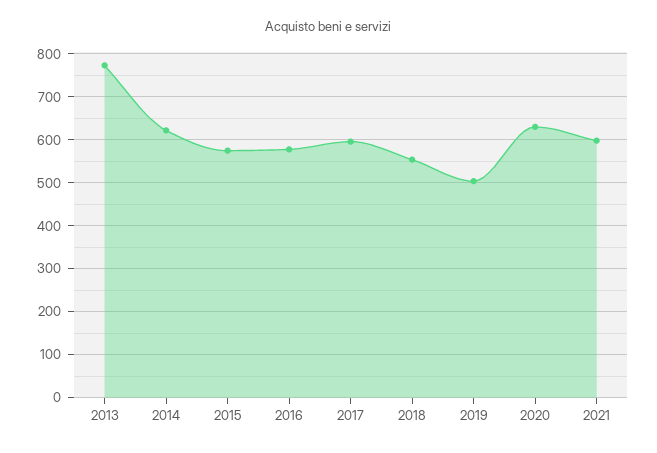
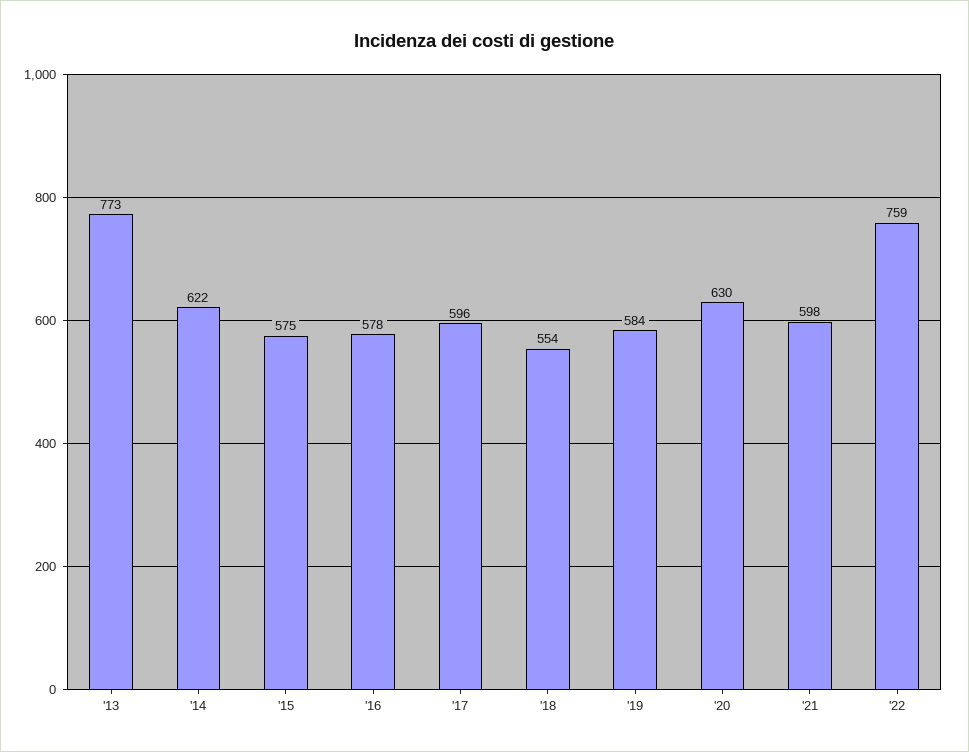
2019: 500 -> 584
'22: none -> 759

